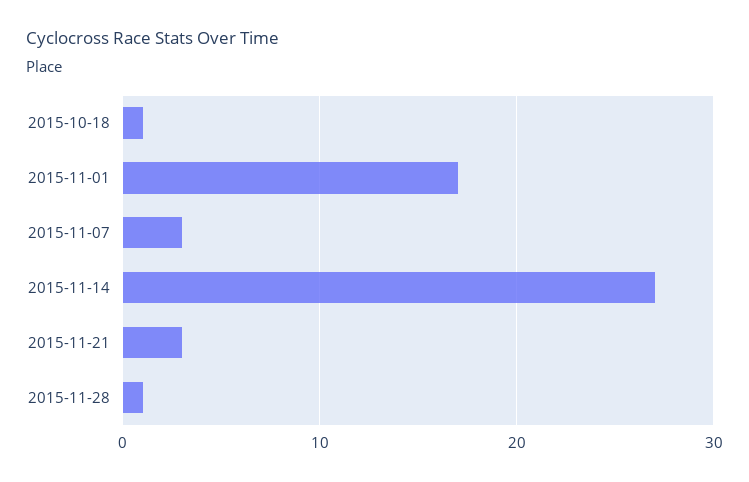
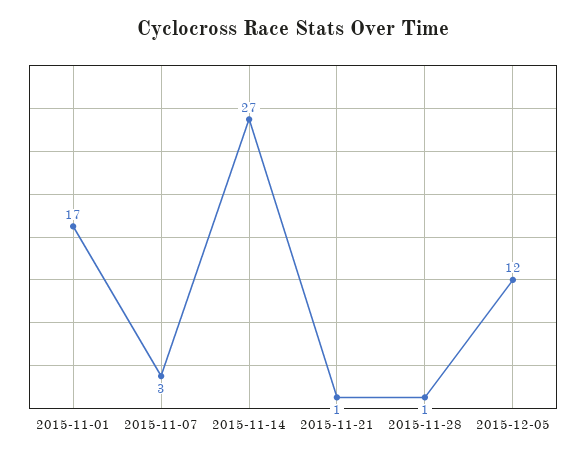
2015-10-18: 1 -> none
2015-11-21: 3 -> 1
2015-12-05: none -> 12

